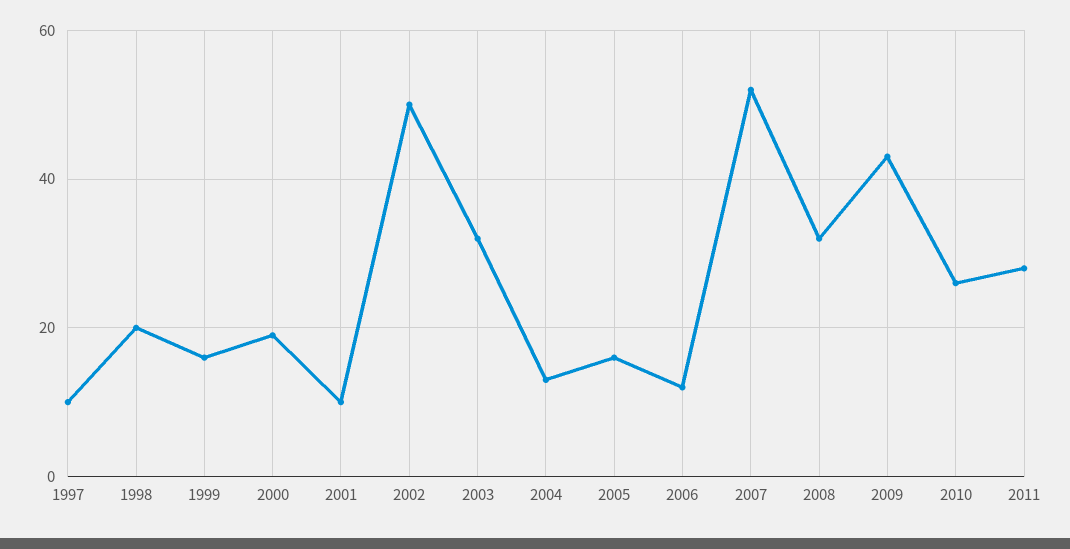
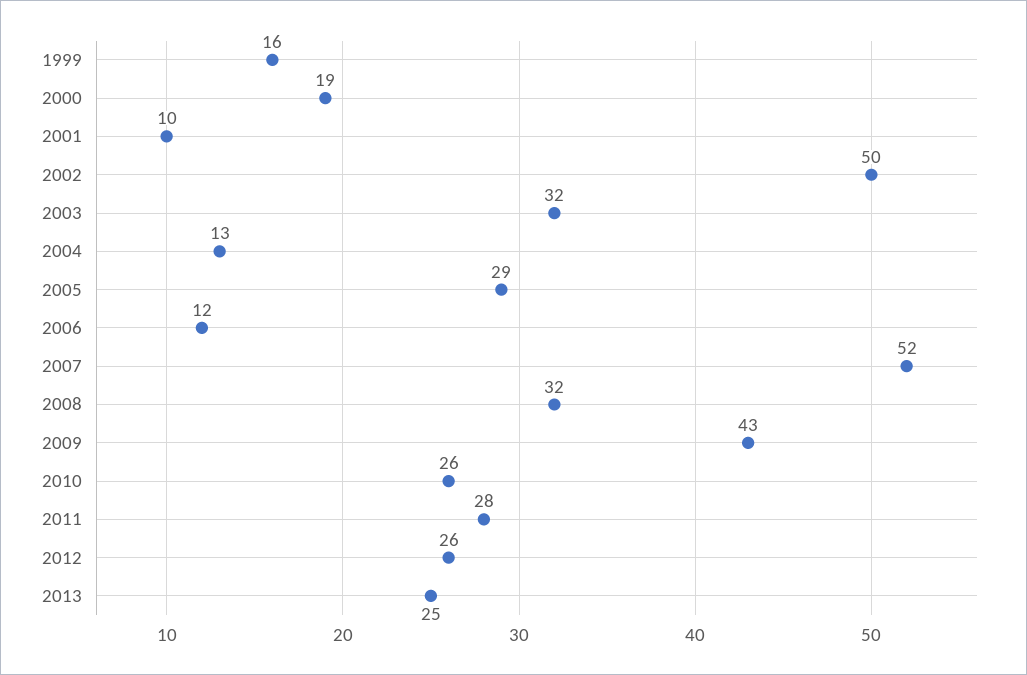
1997: 10 -> none
1998: 20 -> none
2005: 15 -> 29
2012: none -> 26
2013: none -> 25

